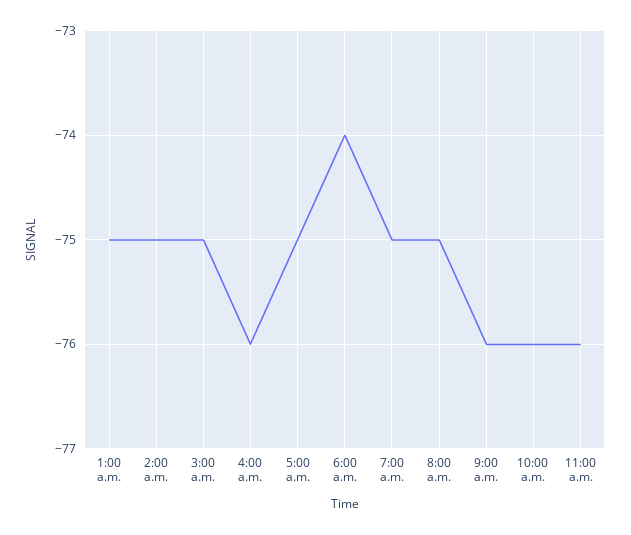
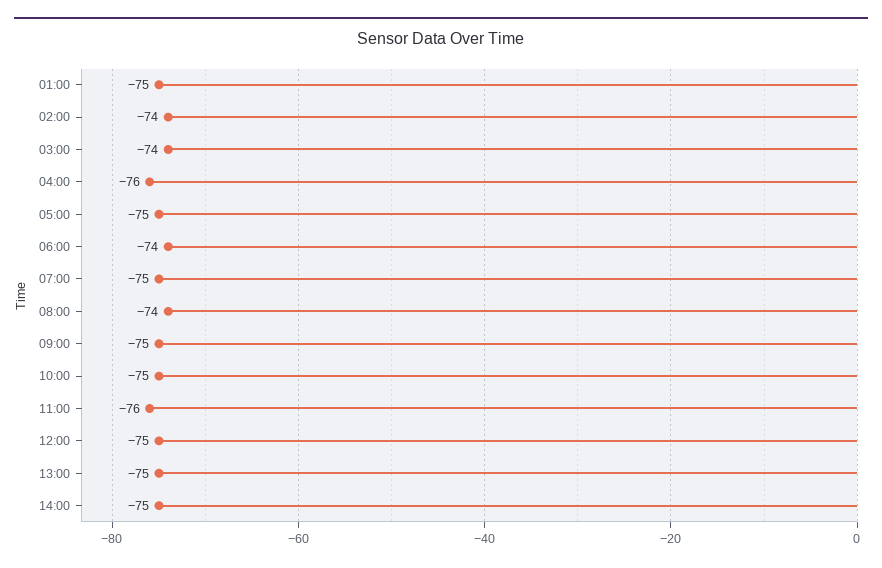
2:00 a.m.: -75 -> -74
3:00 a.m.: -75 -> -74
8:00 a.m.: -75 -> -74
9:00 a.m.: -76 -> -75
10:00 a.m.: -76 -> -75
12:00: none -> -75
13:00: none -> -75
14:00: none -> -75

